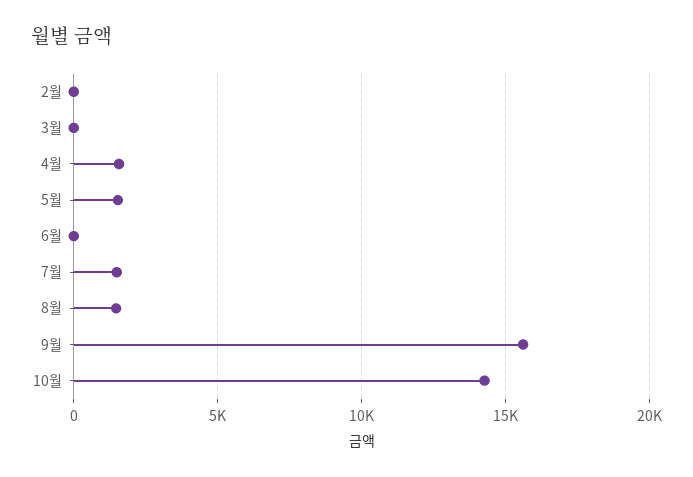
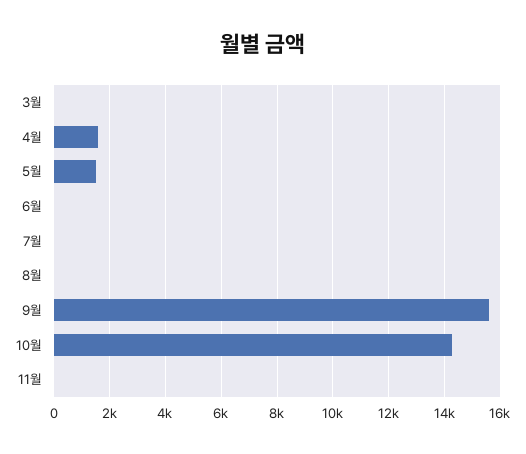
2월: 0 -> none
7월: 1500 -> 0
8월: 1500 -> 0
11월: none -> 0

